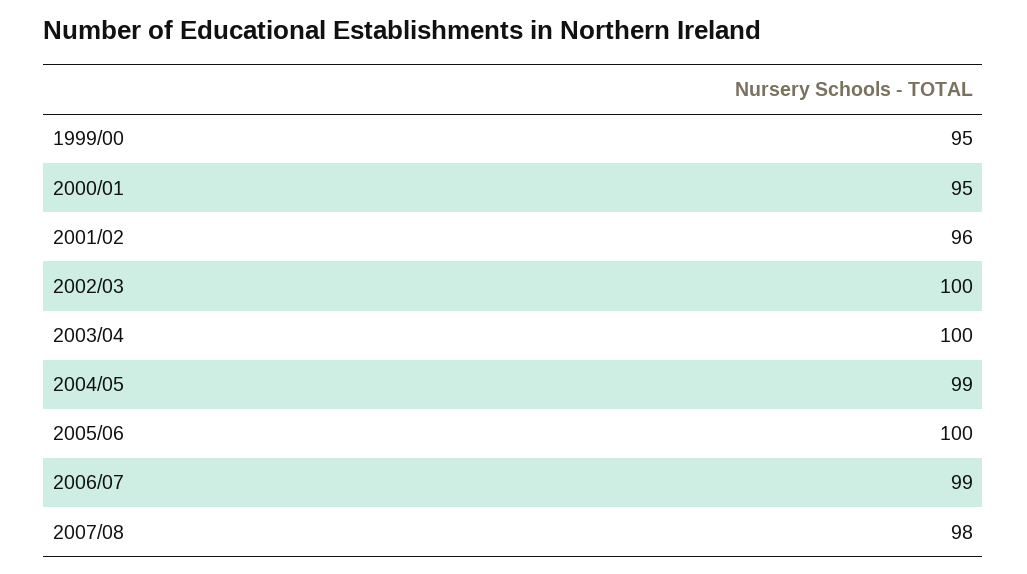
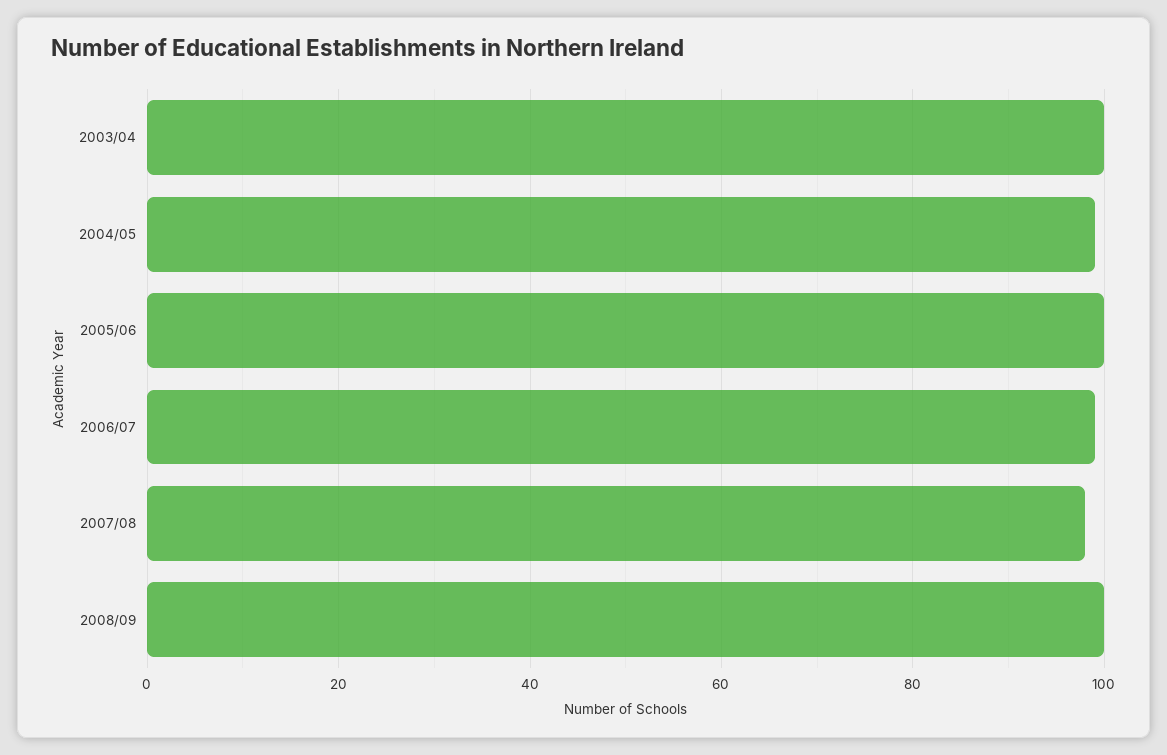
1999/00: 95 -> none
2000/01: 95 -> none
2001/02: 96 -> none
2002/03: 100 -> none
2008/09: none -> 100

